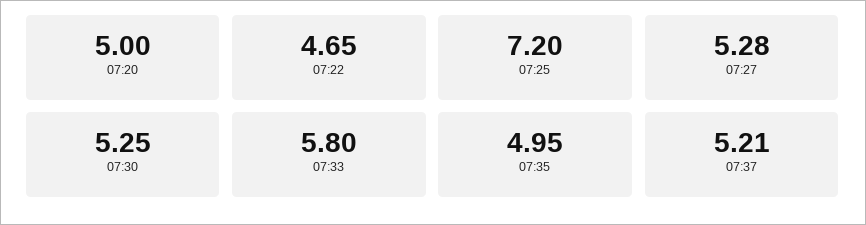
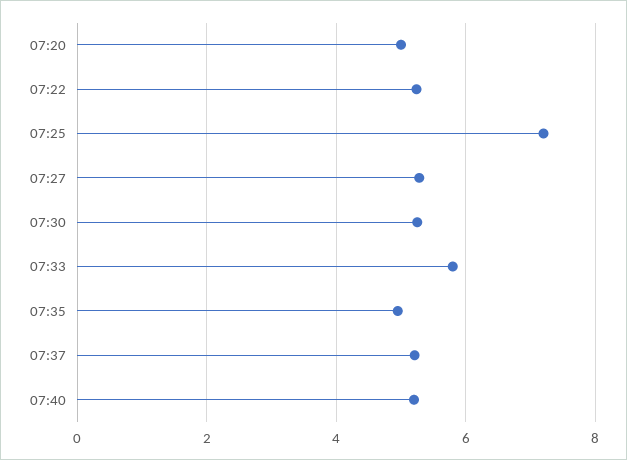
07:22: 4.65 -> 5.2
07:40: none -> 5.2

